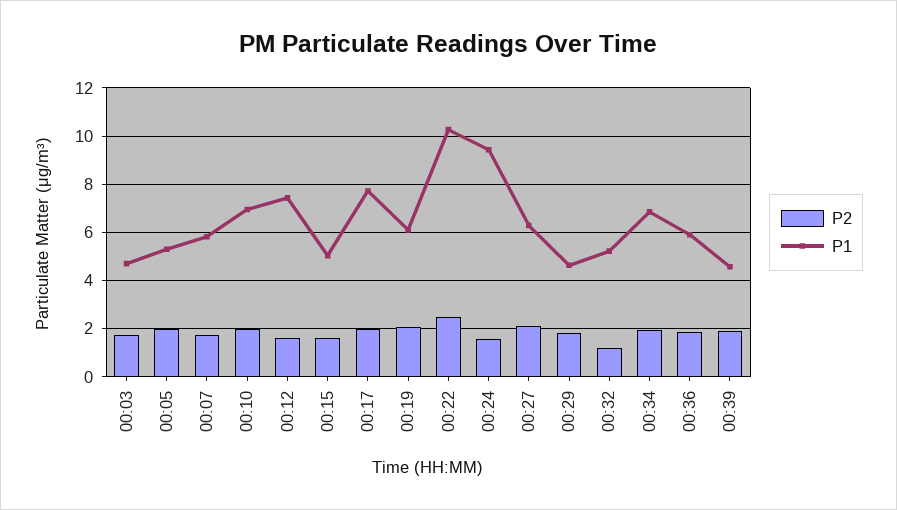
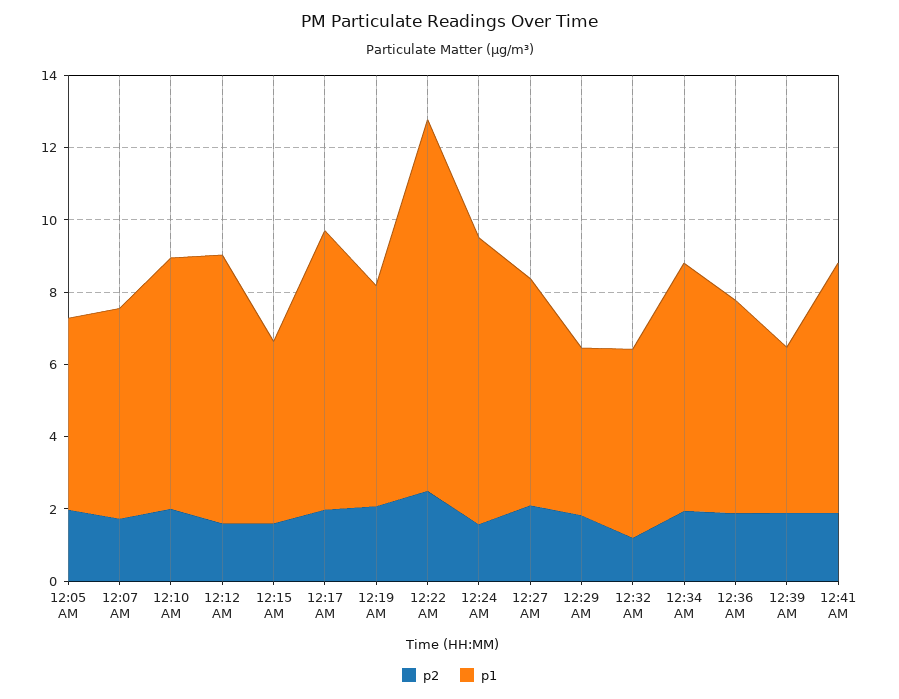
P2, 00:03: 1.75 -> none
P1, 00:03: 4.75 -> none
P1, 00:24: 9.5 -> 8
P2, 12:41 AM: none -> 2
P1, 12:41 AM: none -> 7

